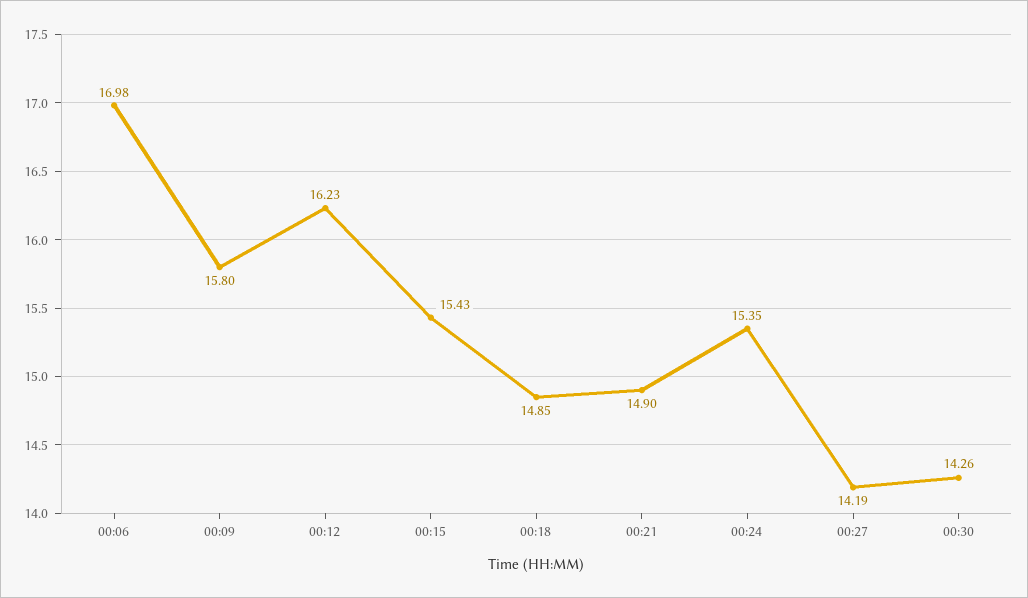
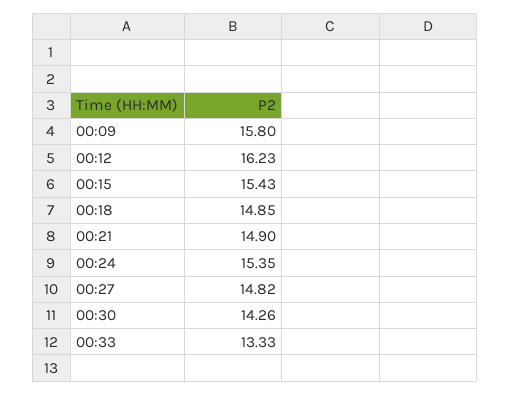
00:06: 16.98 -> none
00:27: 14.19 -> 14.82
00:33: none -> 13.33

